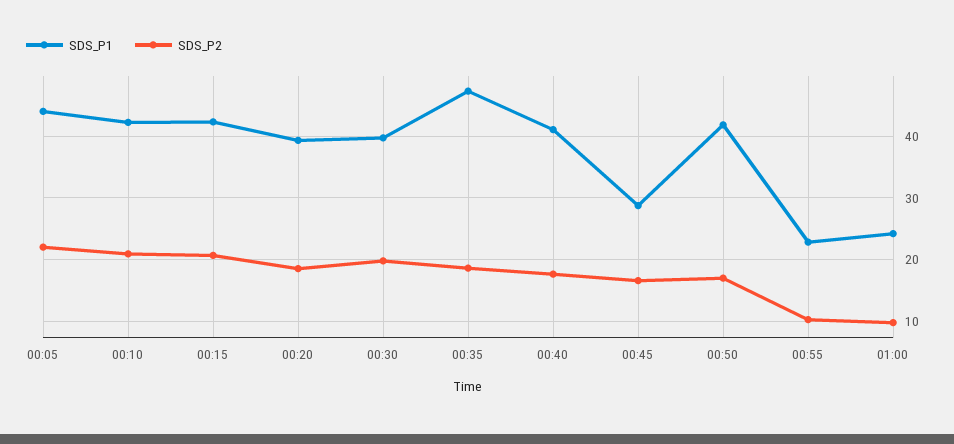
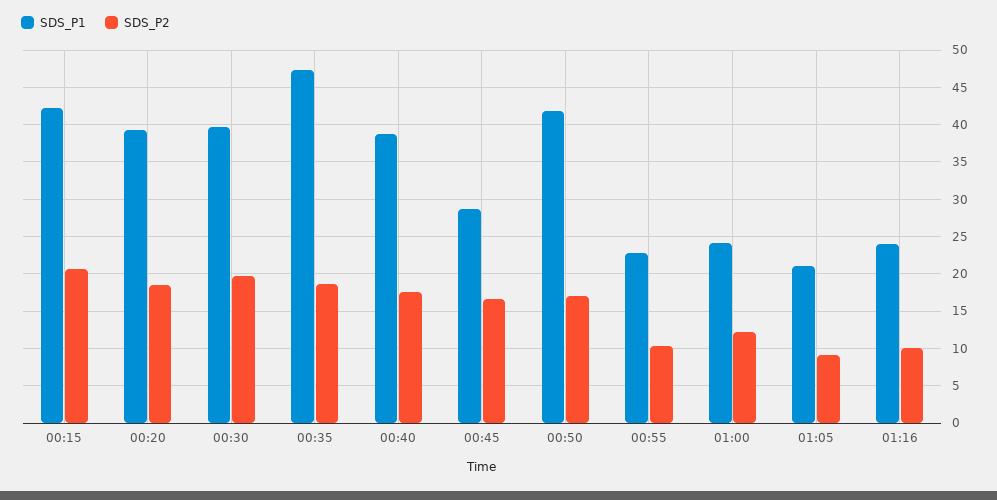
SDS_P1, 00:05: 44 -> none
SDS_P2, 00:05: 22 -> none
SDS_P1, 00:10: 42 -> none
SDS_P2, 00:10: 21 -> none
SDS_P1, 00:40: 41 -> 39
SDS_P2, 01:00: 10 -> 12
SDS_P1, 01:05: none -> 21
SDS_P2, 01:05: none -> 9
SDS_P1, 01:16: none -> 24
SDS_P2, 01:16: none -> 10

